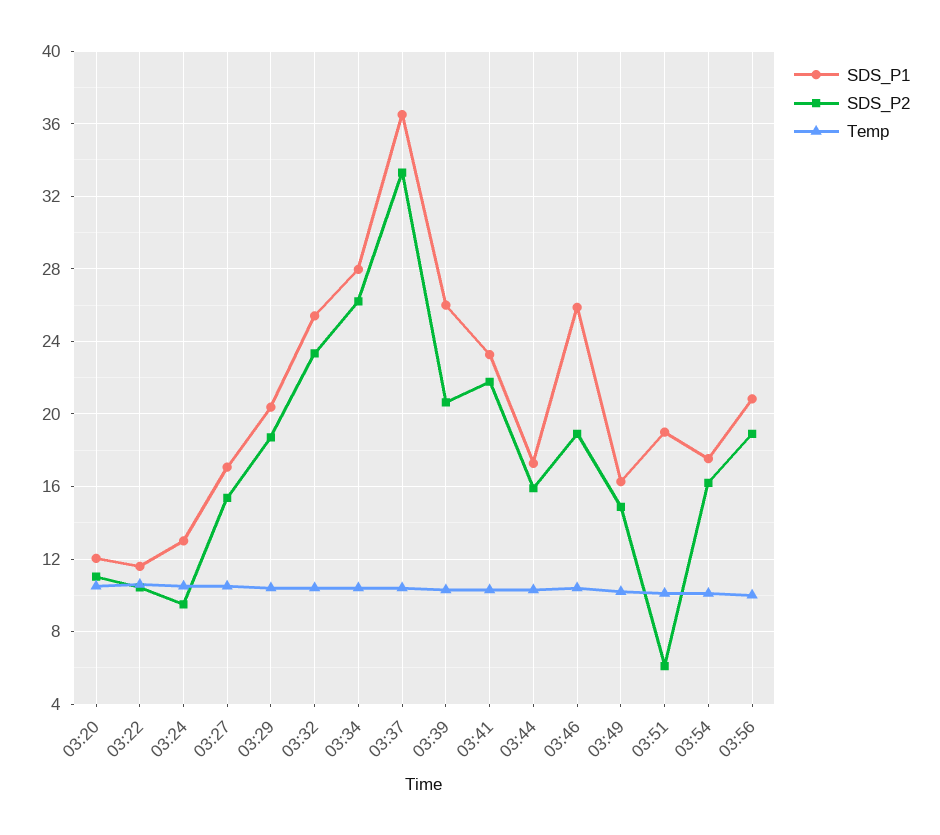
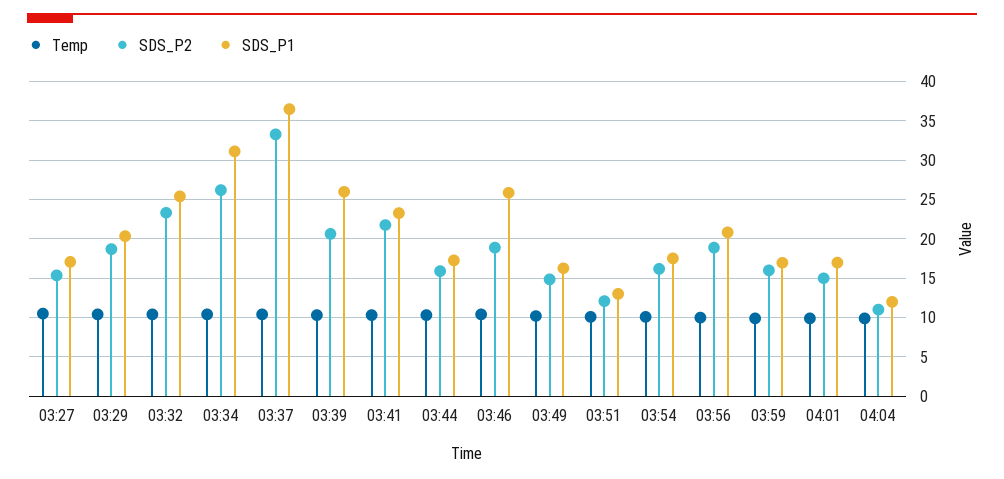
SDS_P1, 03:20: 12 -> none
SDS_P2, 03:20: 11 -> none
Temp, 03:20: 10.5 -> none
SDS_P1, 03:22: 11.5 -> none
SDS_P2, 03:22: 10.5 -> none
Temp, 03:22: 10.5 -> none
SDS_P1, 03:24: 13 -> none
SDS_P2, 03:24: 9.5 -> none
Temp, 03:24: 10.5 -> none
SDS_P1, 03:34: 28 -> 31
SDS_P1, 03:51: 19 -> 13
SDS_P2, 03:51: 6 -> 12
Temp, 03:59: none -> 10
SDS_P2, 03:59: none -> 16
SDS_P1, 03:59: none -> 17
Temp, 04:01: none -> 10
SDS_P2, 04:01: none -> 15
SDS_P1, 04:01: none -> 17
Temp, 04:04: none -> 10
SDS_P2, 04:04: none -> 11
SDS_P1, 04:04: none -> 12

